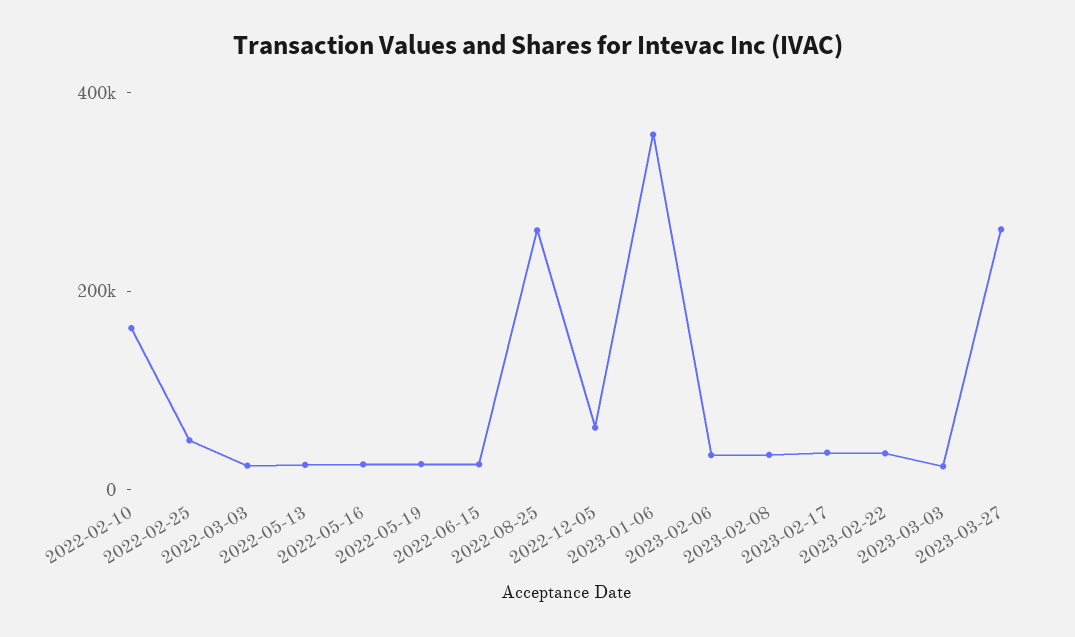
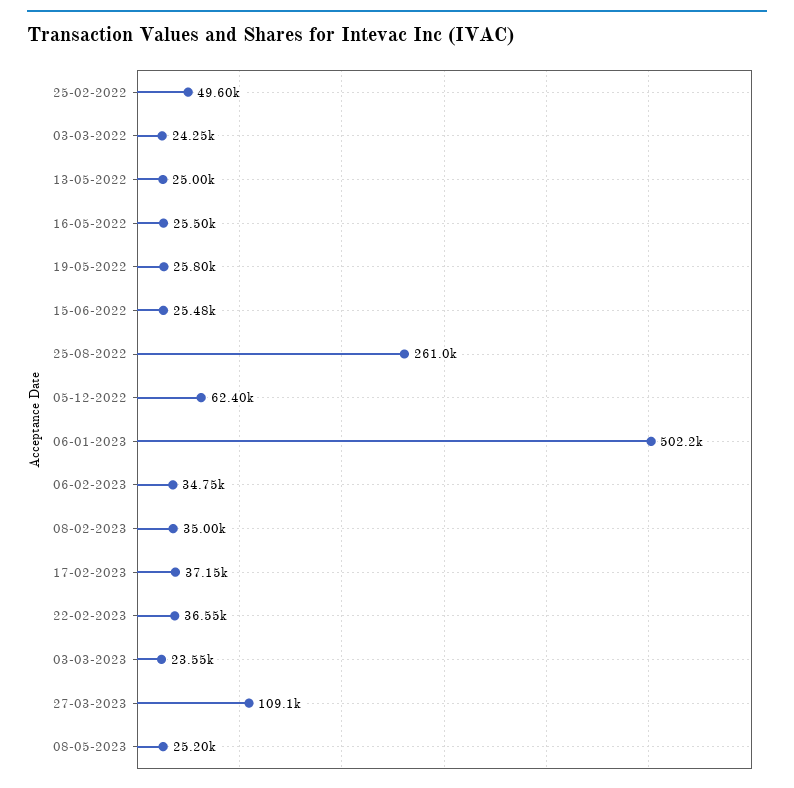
2022-02-10: 150000 -> none
2023-01-06: 350000 -> 502200
2023-03-27: 250000 -> 109100
08-05-2023: none -> 25200

